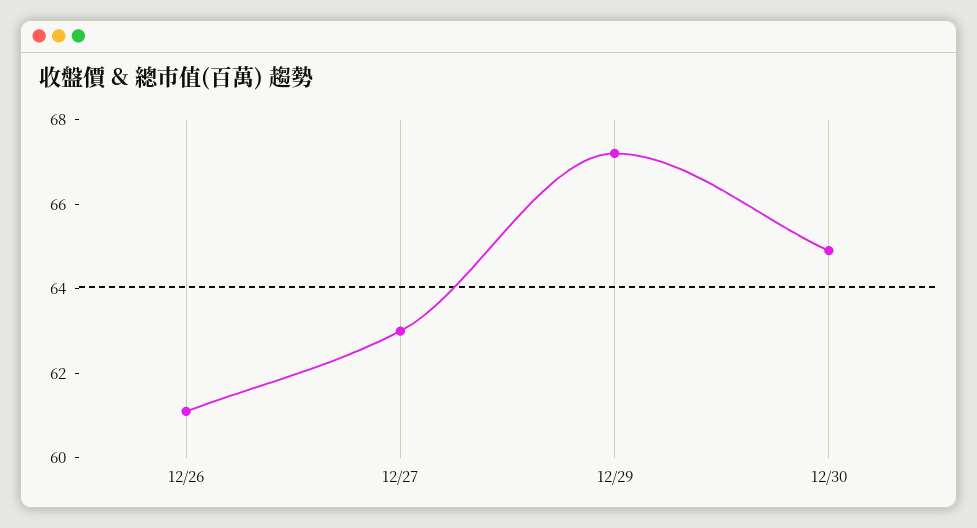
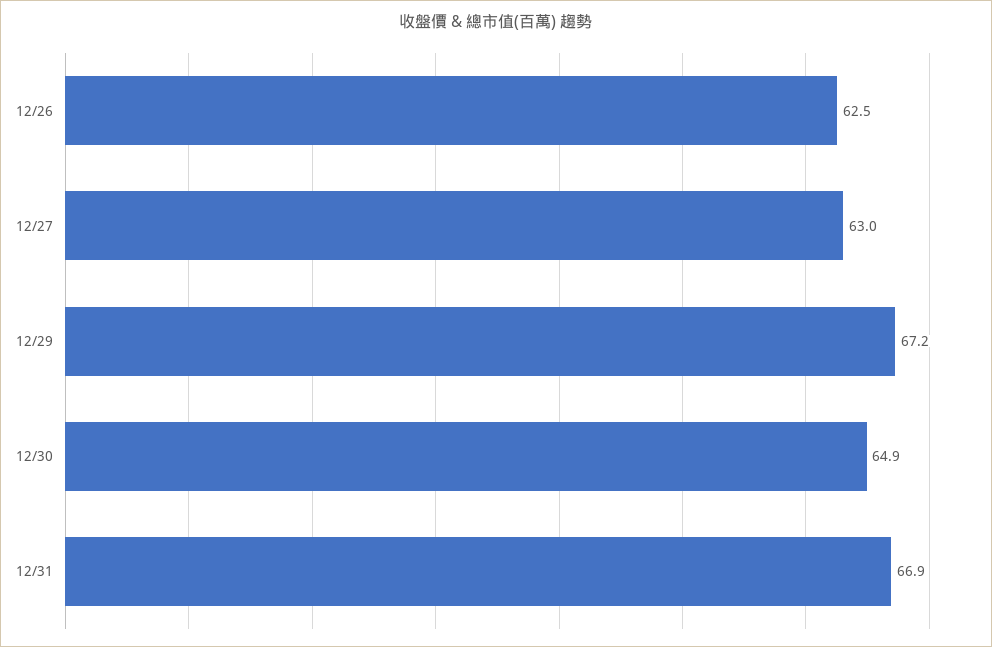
12/26: 61 -> 62.5
12/31: none -> 66.9

